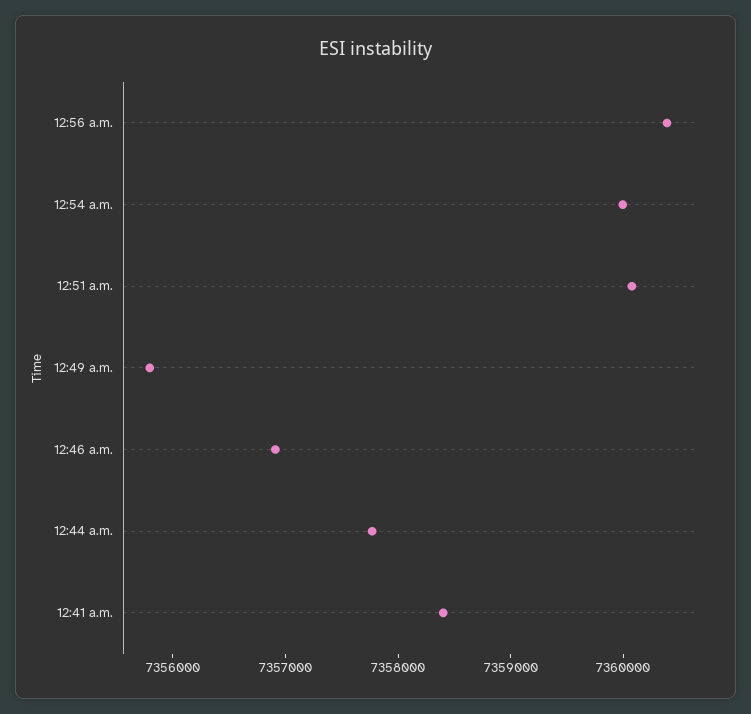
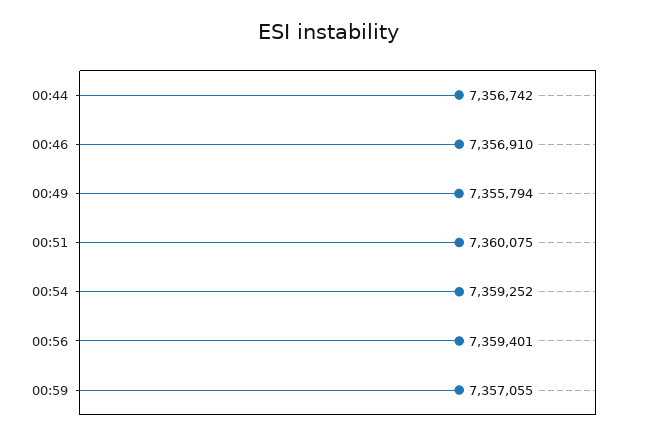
12:56 a.m.: 7360400 -> 7359401
12:54 a.m.: 7360000 -> 7359252
12:44 a.m.: 7357800 -> 7356742
12:41 a.m.: 7358400 -> none
00:59: none -> 7357055

